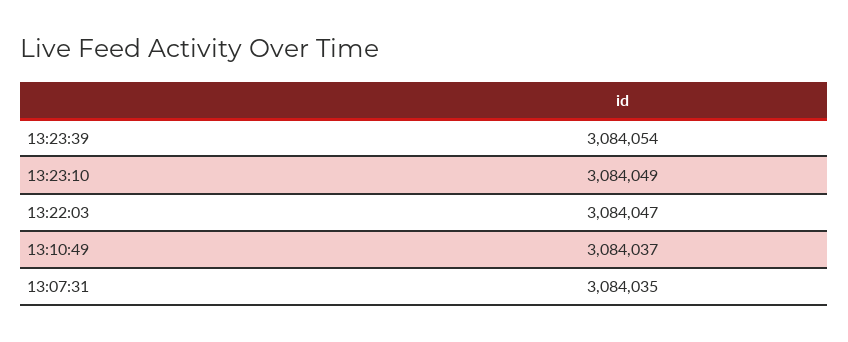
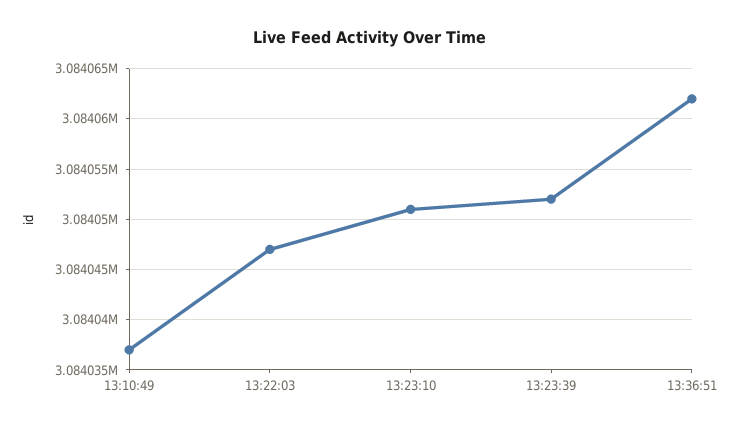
13:23:39: 3084054 -> 3084052
13:23:10: 3084049 -> 3084051
13:07:31: 3084035 -> none
13:36:51: none -> 3084062

